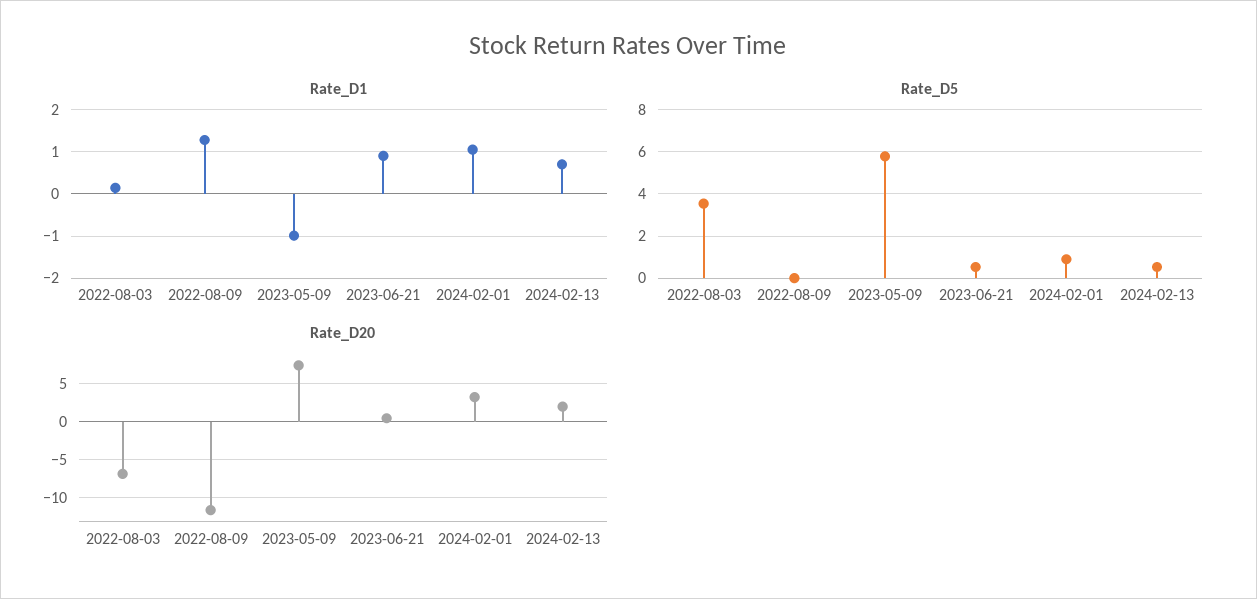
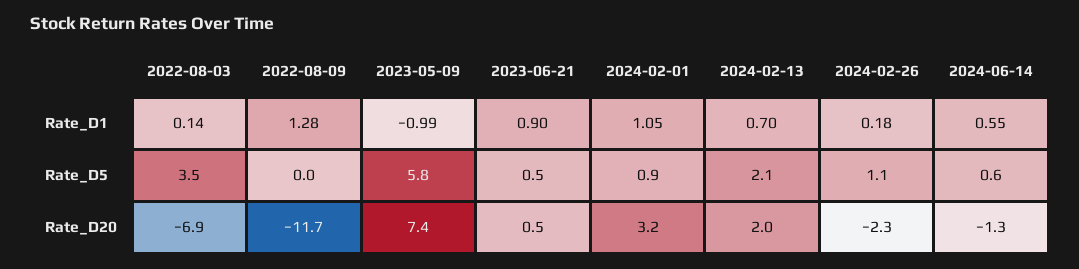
Rate_D5, 2024-02-13: 0.5 -> 2.1
Rate_D1, 2024-02-26: none -> 0.18
Rate_D1, 2024-06-14: none -> 0.55
Rate_D5, 2024-02-26: none -> 1.1
Rate_D5, 2024-06-14: none -> 0.6
Rate_D20, 2024-02-26: none -> -2.3
Rate_D20, 2024-06-14: none -> -1.3

